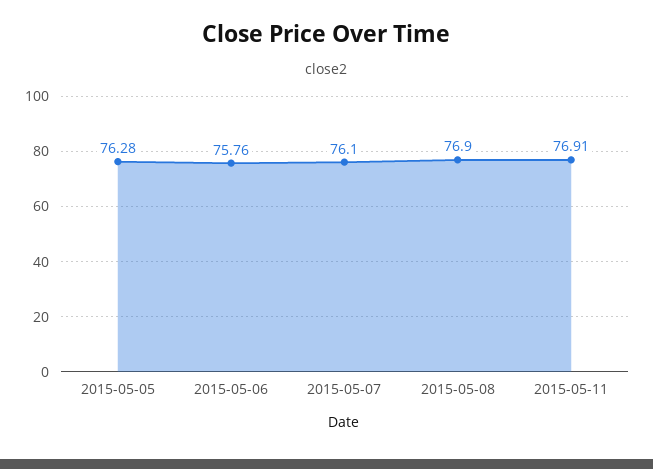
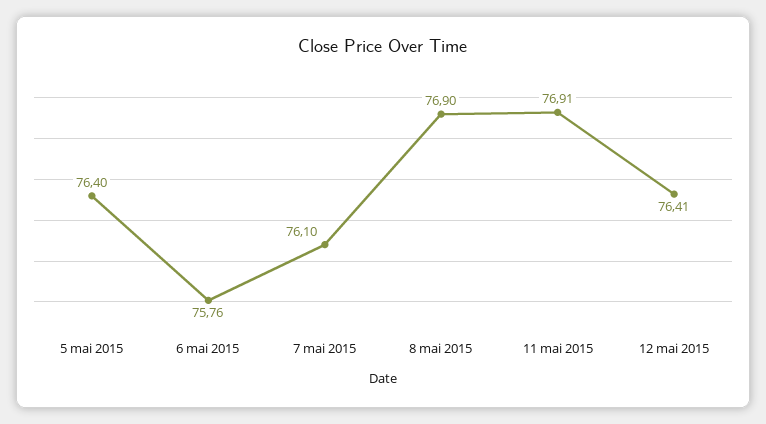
2015-05-05: 76.28 -> 76.4
12 mai 2015: none -> 76.41

